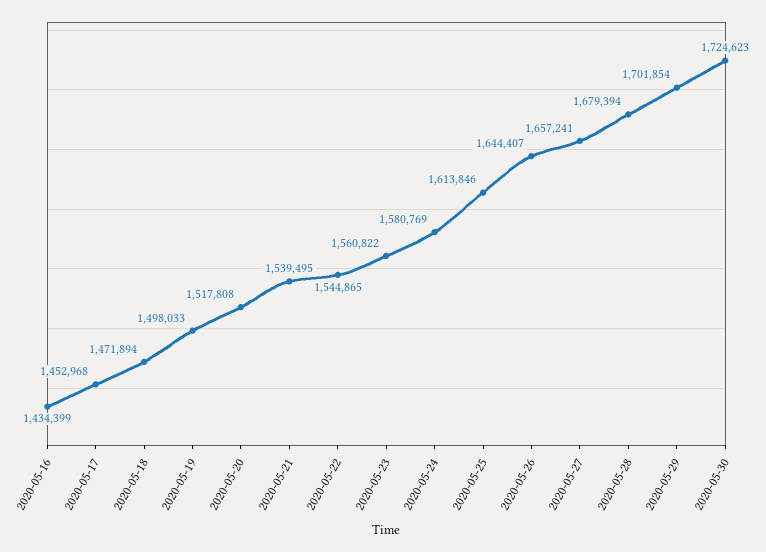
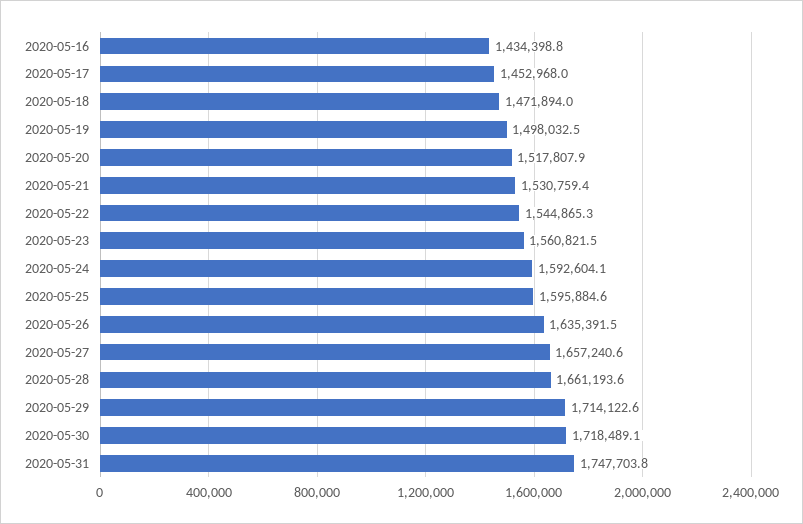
2020-05-21: 1539495 -> 1530759.4
2020-05-24: 1580769 -> 1592604.1
2020-05-25: 1613846 -> 1595884.6
2020-05-26: 1644407 -> 1635391.5
2020-05-28: 1679394 -> 1661193.6
2020-05-29: 1701854 -> 1714122.6
2020-05-30: 1724623 -> 1718489.1
2020-05-31: none -> 1747703.8

